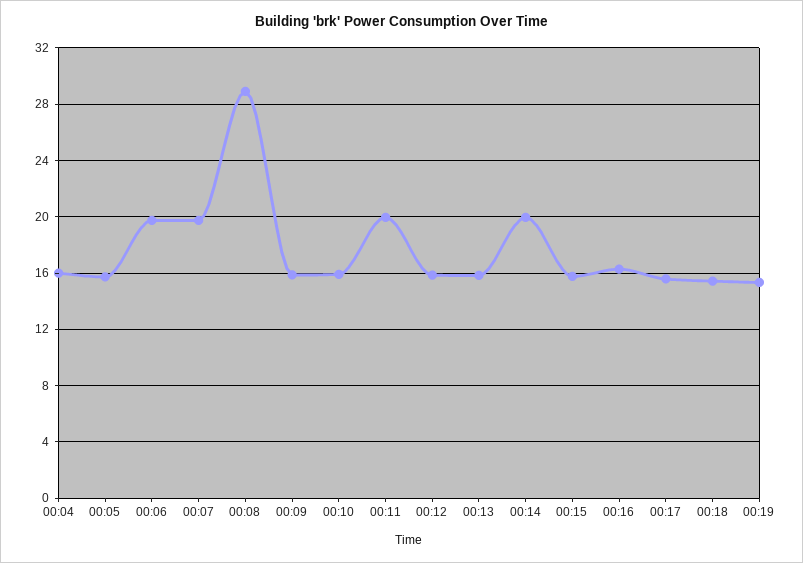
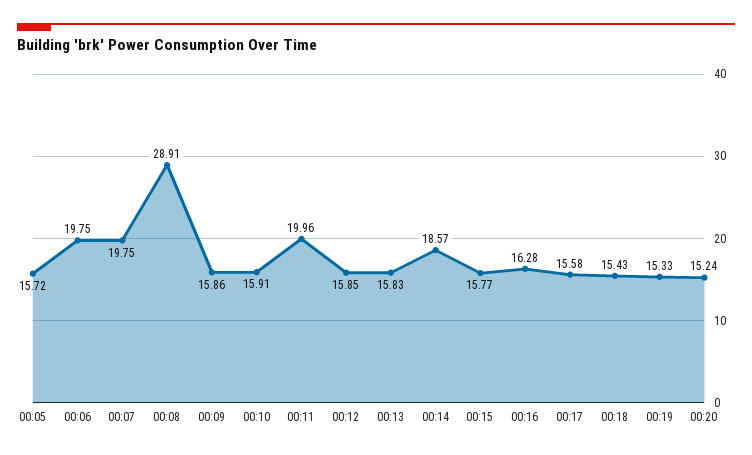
00:04: 16 -> none
00:14: 20 -> 18.57
00:20: none -> 15.24

